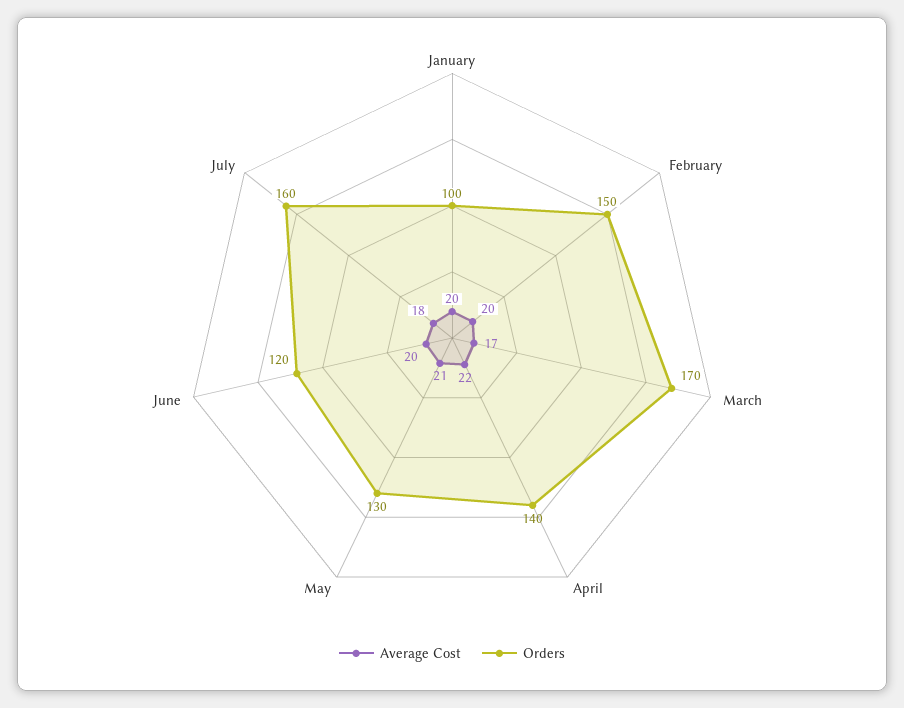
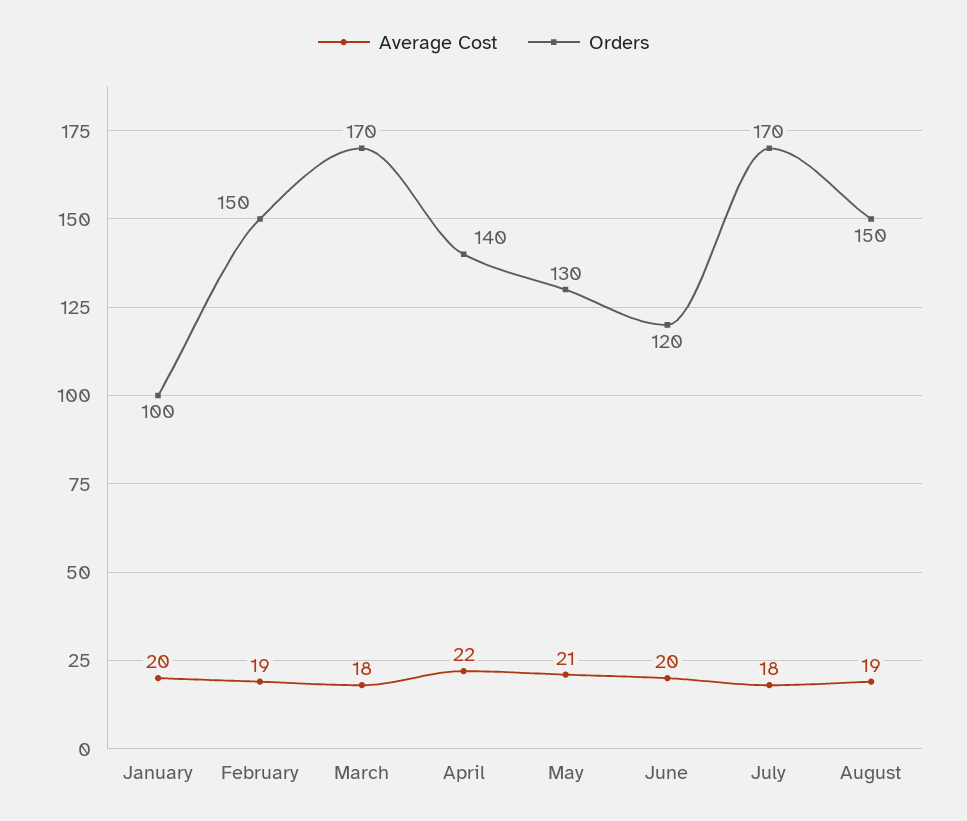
Average Cost, February: 20 -> 19
Average Cost, March: 17 -> 18
Orders, July: 160 -> 170
Average Cost, August: none -> 19
Orders, August: none -> 150

